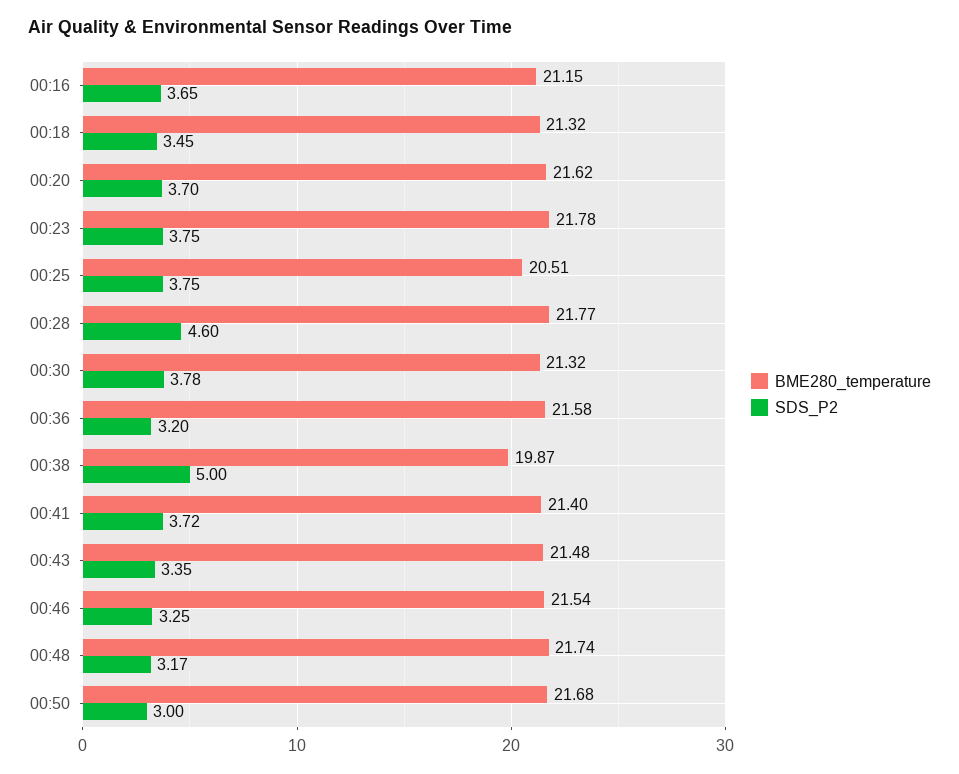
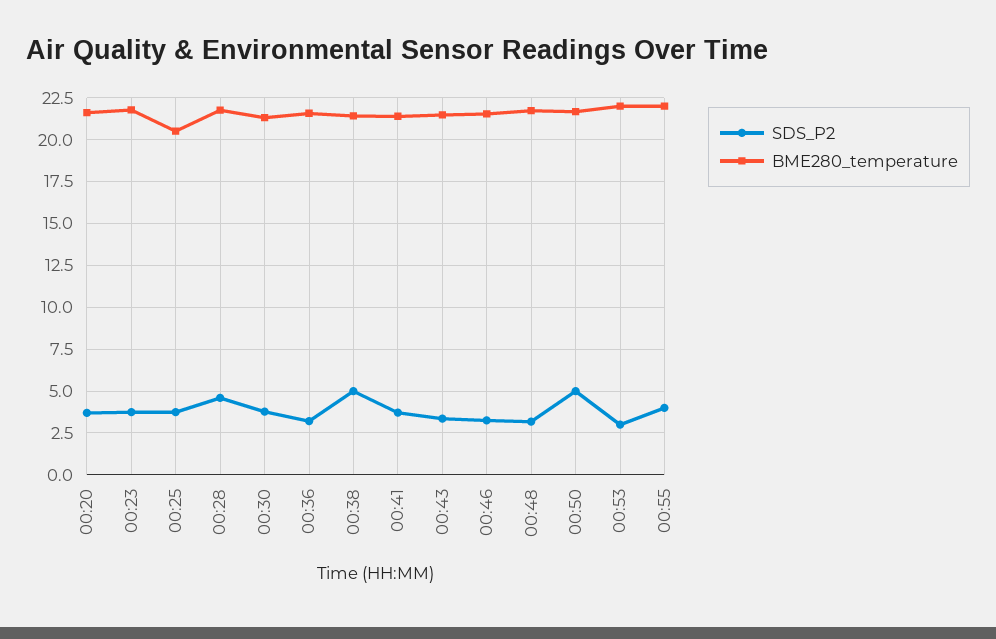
BME280_temperature, 00:16: 21.15 -> none
SDS_P2, 00:16: 3.65 -> none
BME280_temperature, 00:18: 21.32 -> none
SDS_P2, 00:18: 3.45 -> none
BME280_temperature, 00:38: 19.87 -> 21.5
SDS_P2, 00:50: 3 -> 5
SDS_P2, 00:53: none -> 3
BME280_temperature, 00:53: none -> 22
SDS_P2, 00:55: none -> 4
BME280_temperature, 00:55: none -> 22

